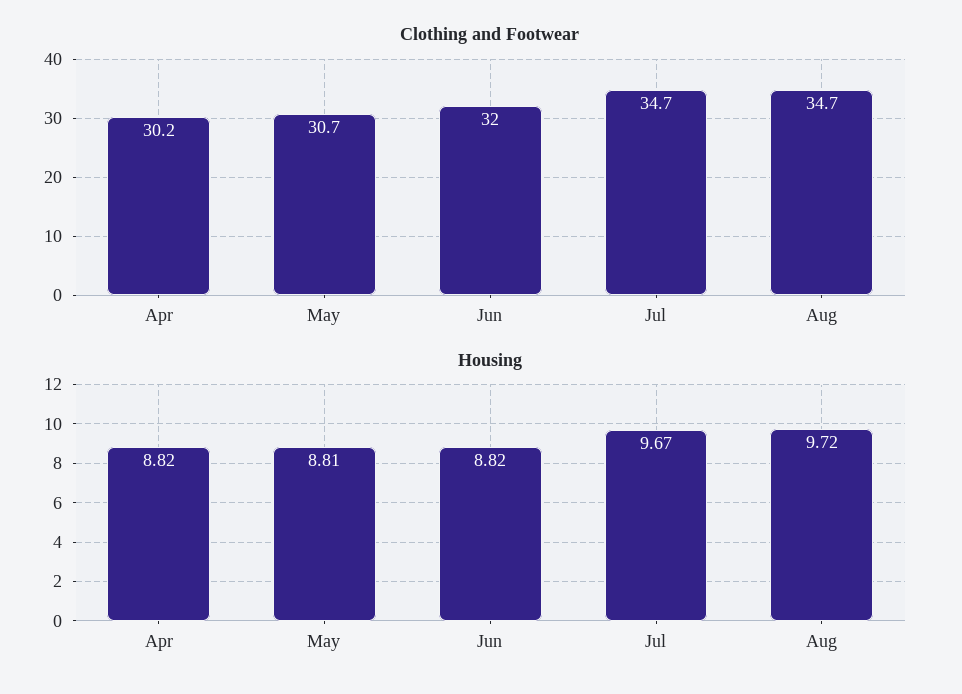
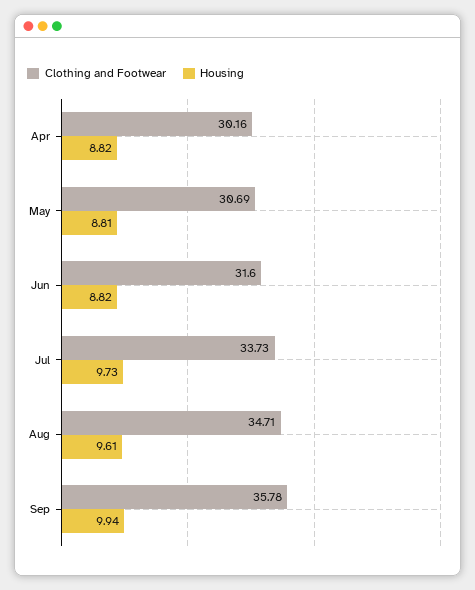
Clothing and Footwear, Jun: 32 -> 31.6
Clothing and Footwear, Jul: 34.7 -> 33.73
Housing, Jul: 9.67 -> 9.73
Housing, Aug: 9.72 -> 9.61
Clothing and Footwear, Sep: none -> 35.78
Housing, Sep: none -> 9.94

